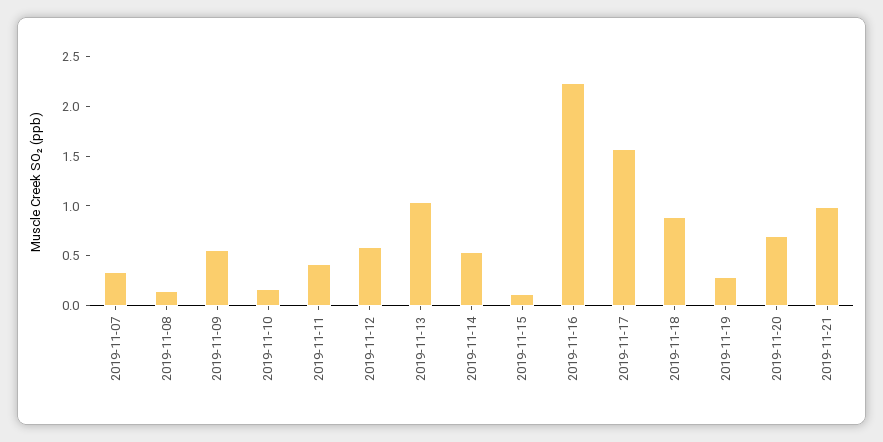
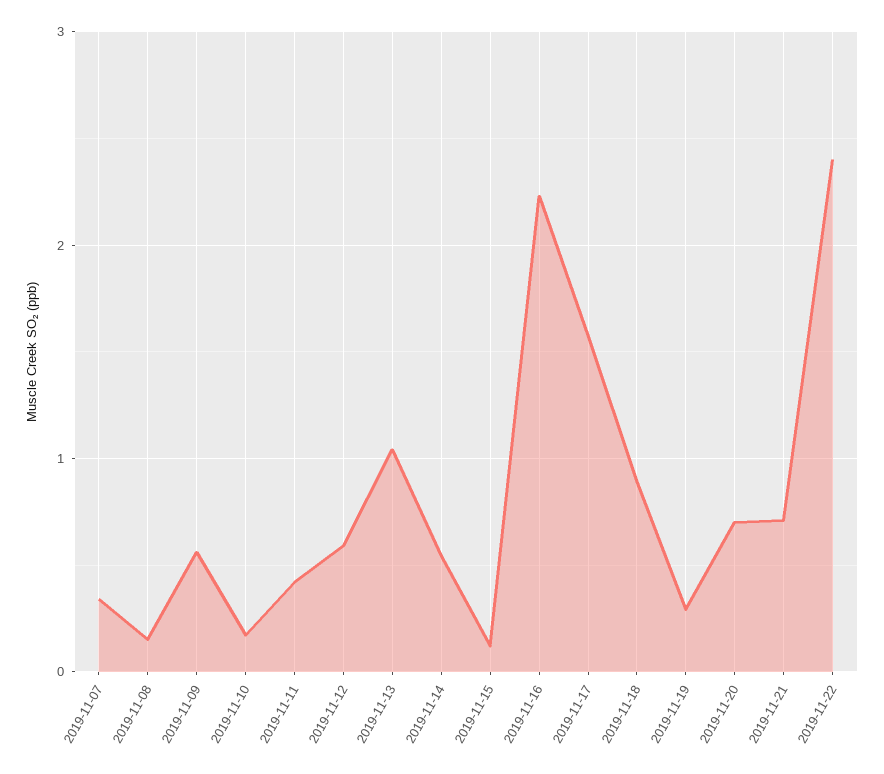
2019-11-21: 1 -> 0.7
2019-11-22: none -> 2.4

